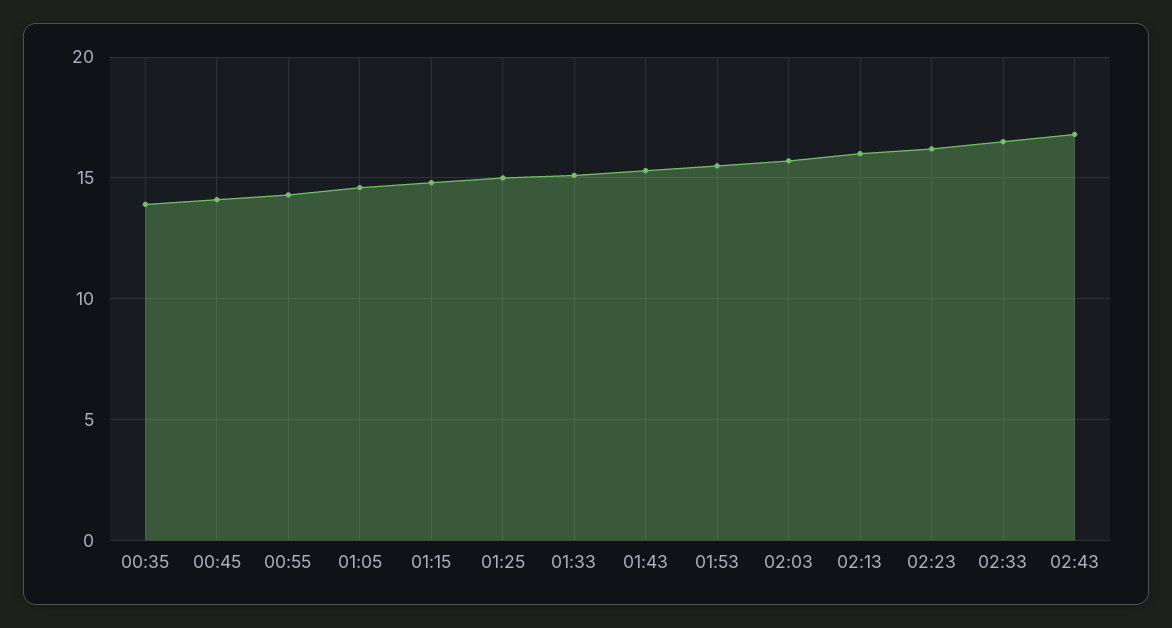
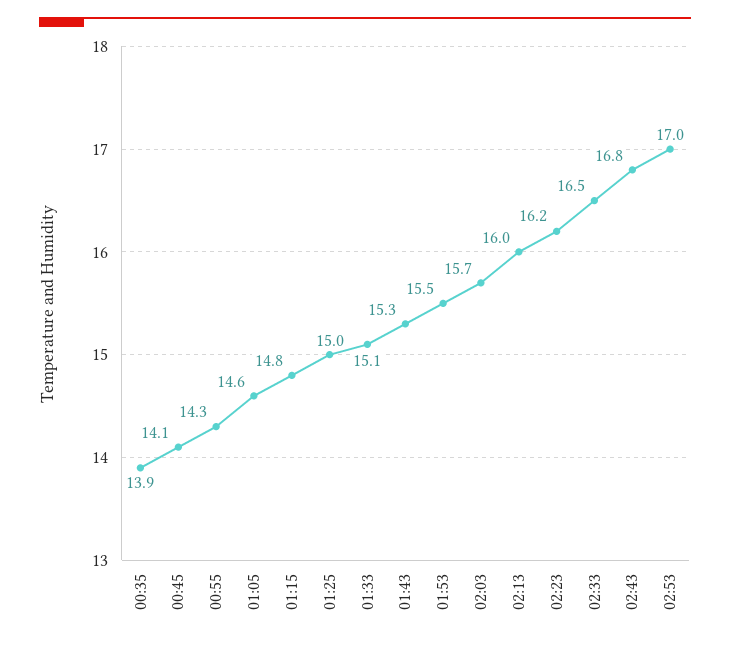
02:53: none -> 17

